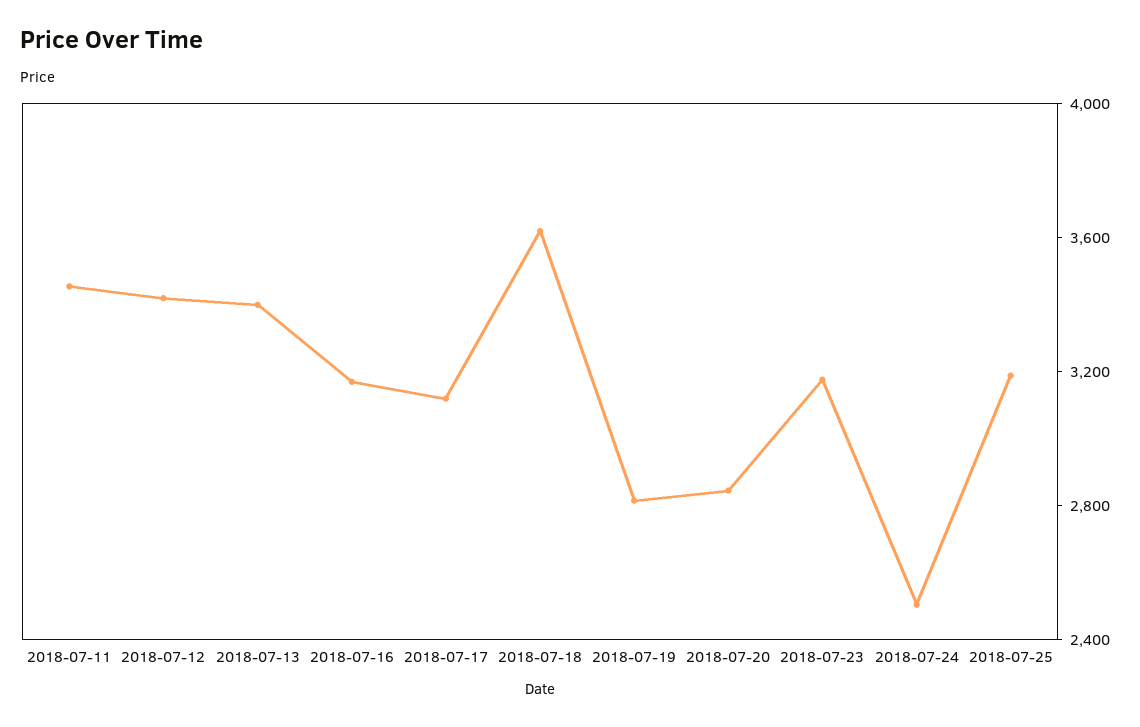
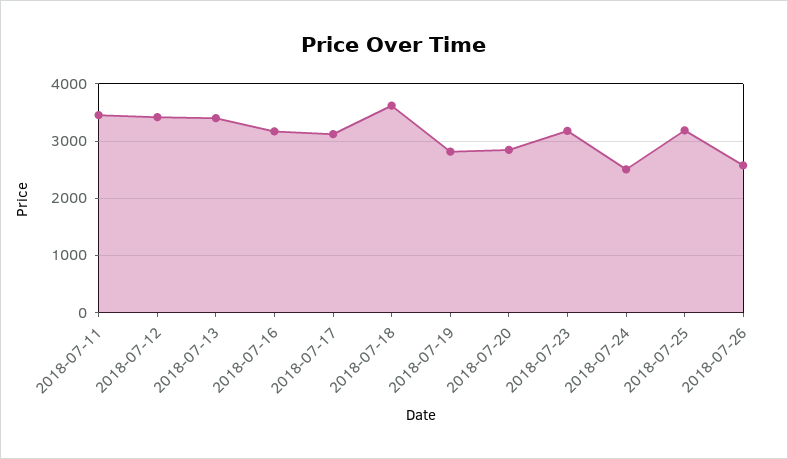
2018-07-26: none -> 2600

